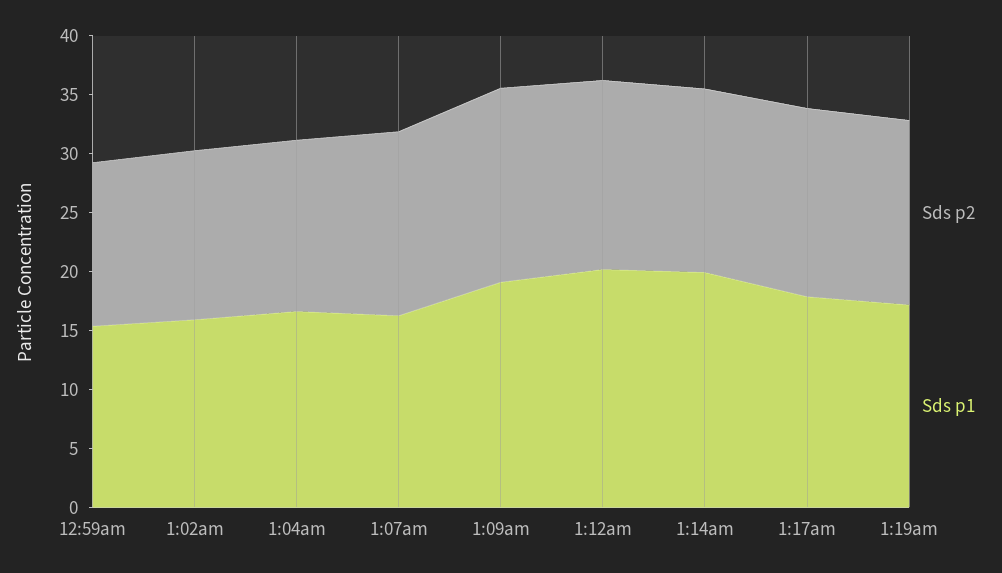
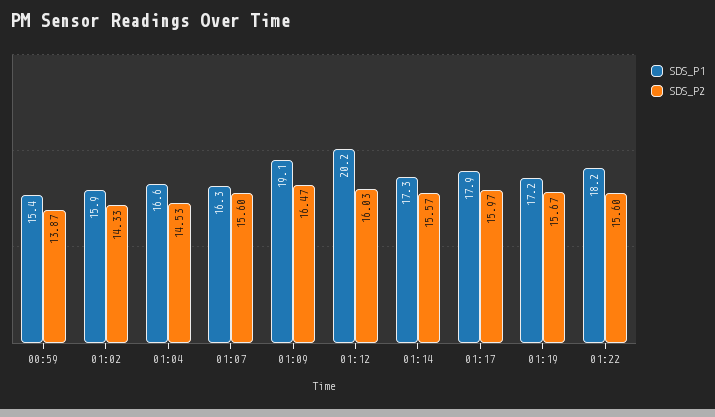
Sds p1, 1:14am: 20 -> 17.3
Sds p1, 01:22: none -> 18.2
Sds p2, 01:22: none -> 15.6

